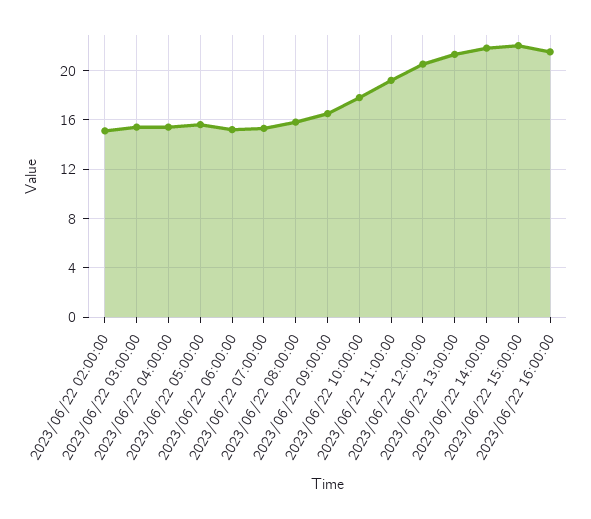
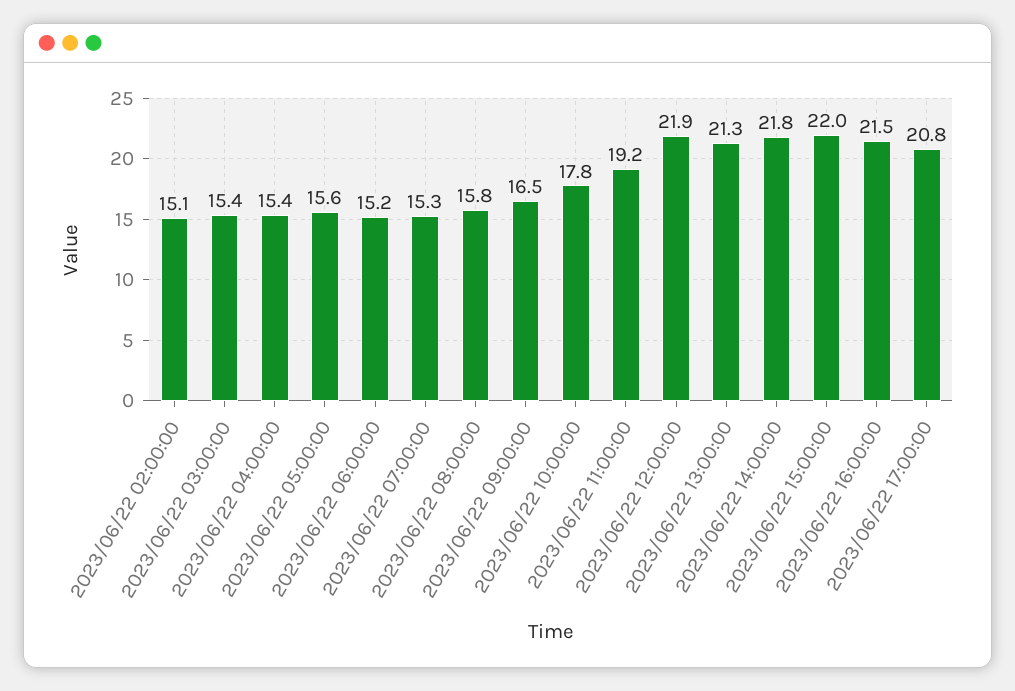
2023/06/22 12:00:00: 20.5 -> 21.9
2023/06/22 17:00:00: none -> 20.8

